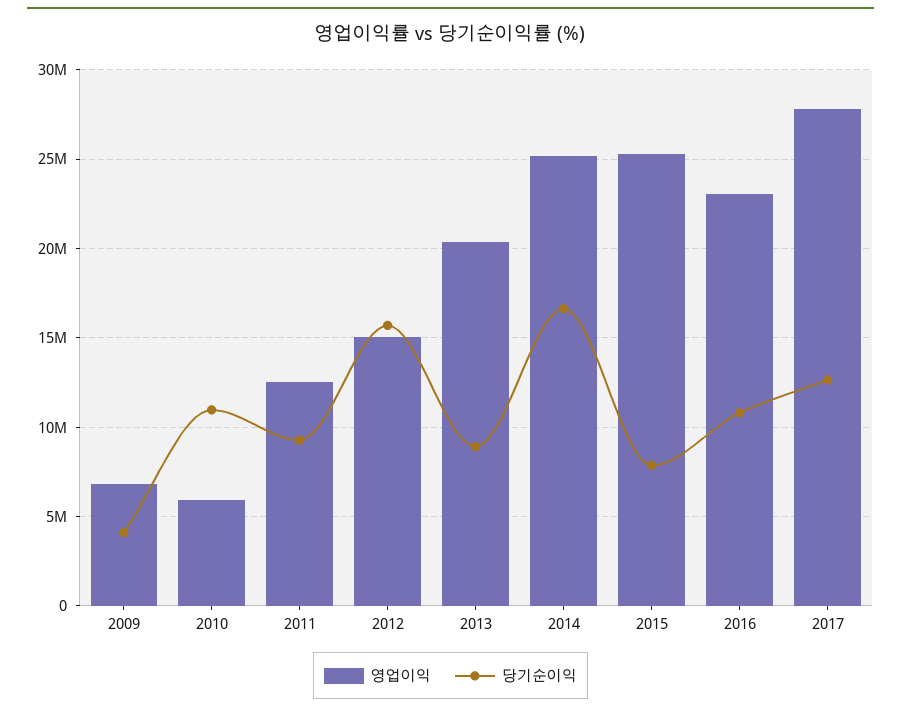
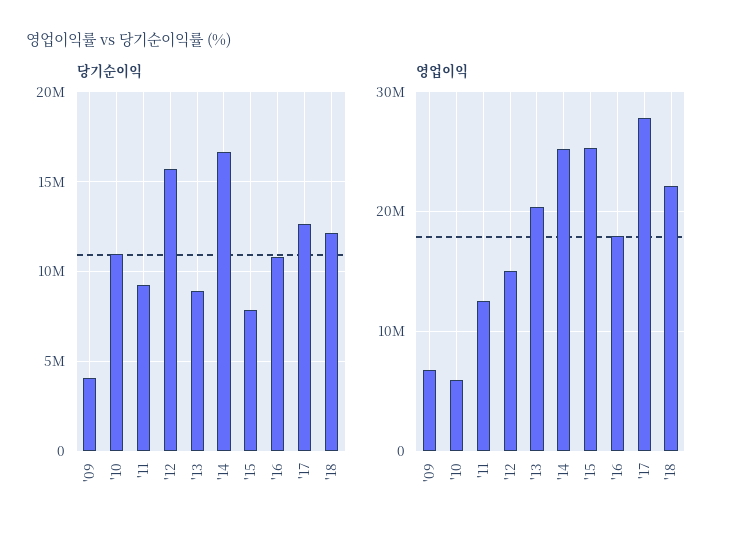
영업이익, 2016: 23000000 -> 18000000
당기순이익, '18: none -> 12000000
영업이익, '18: none -> 22000000

